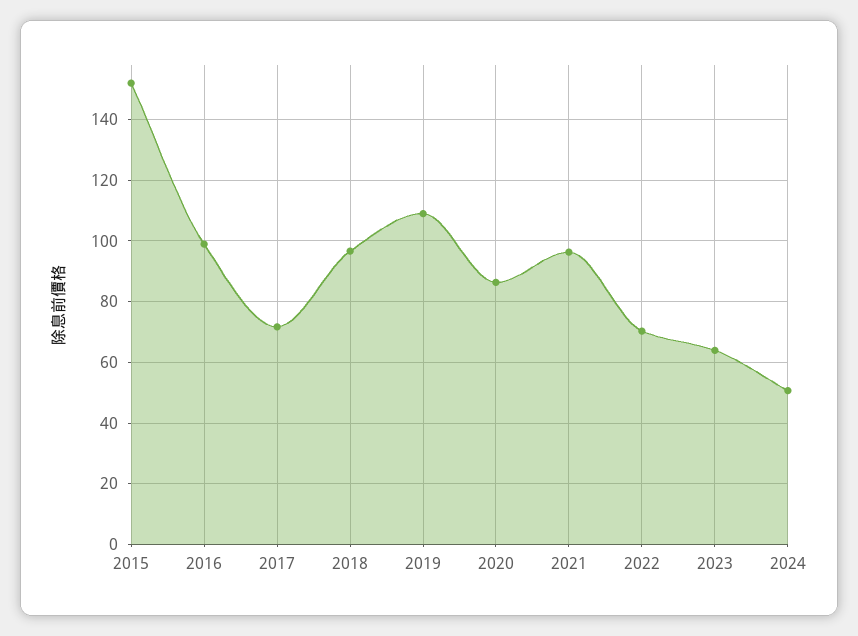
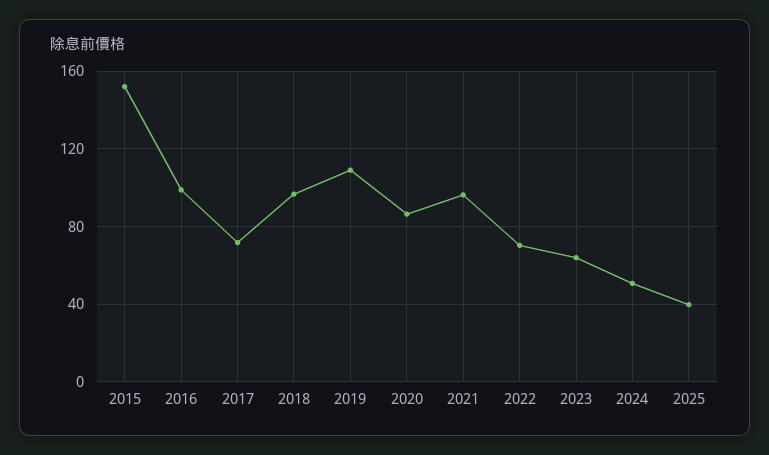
2025: none -> 40

